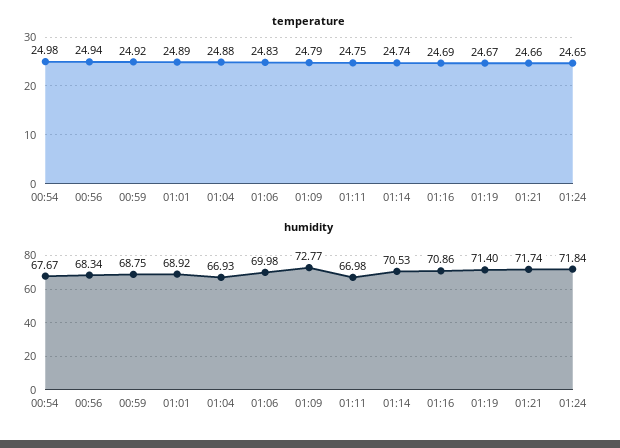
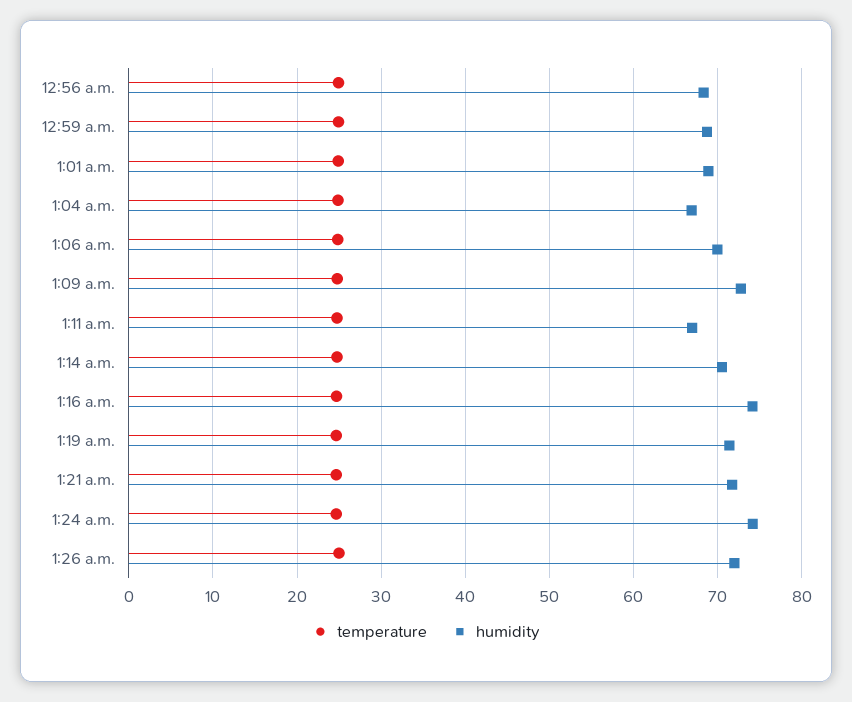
temperature, 00:54: 24.98 -> none
humidity, 00:54: 67.67 -> none
humidity, 01:16: 70.86 -> 74
humidity, 01:24: 71.84 -> 74
temperature, 1:26 a.m.: none -> 25
humidity, 1:26 a.m.: none -> 72

